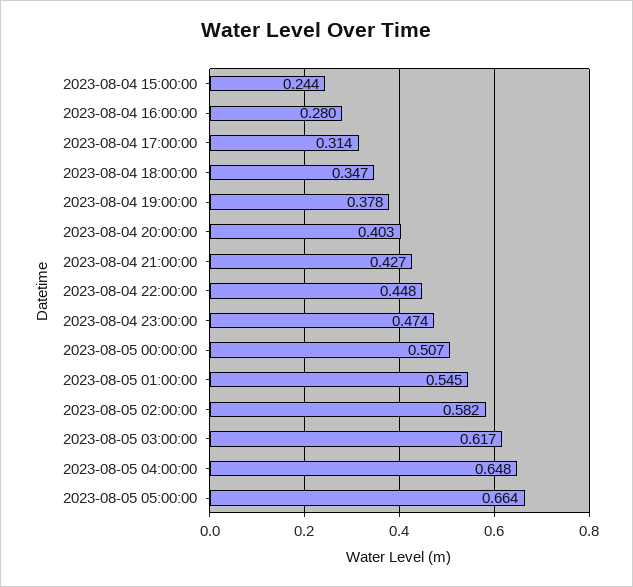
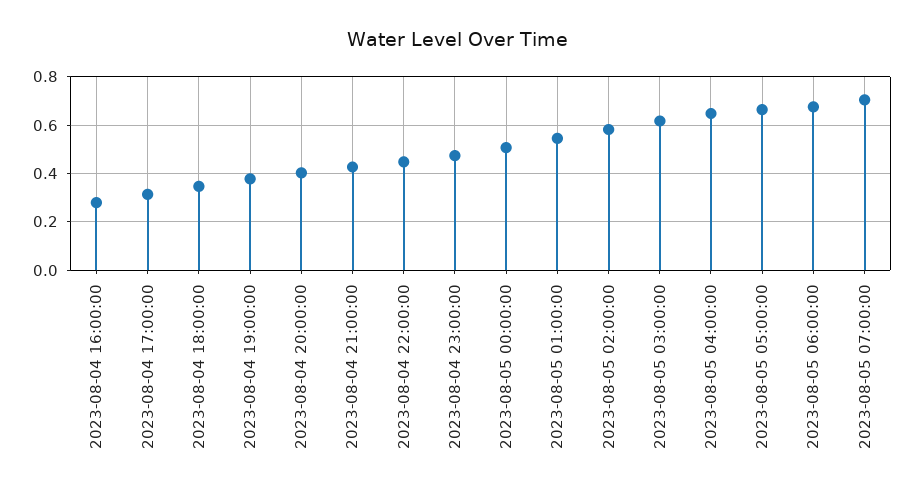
2023-08-04 15:00:00: 0.244 -> none
2023-08-05 06:00:00: none -> 0.675
2023-08-05 07:00:00: none -> 0.7

